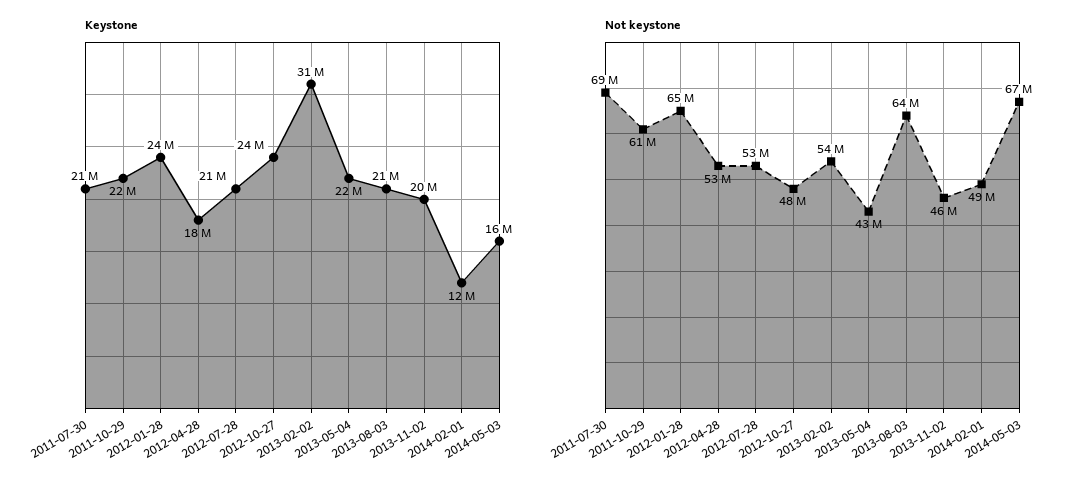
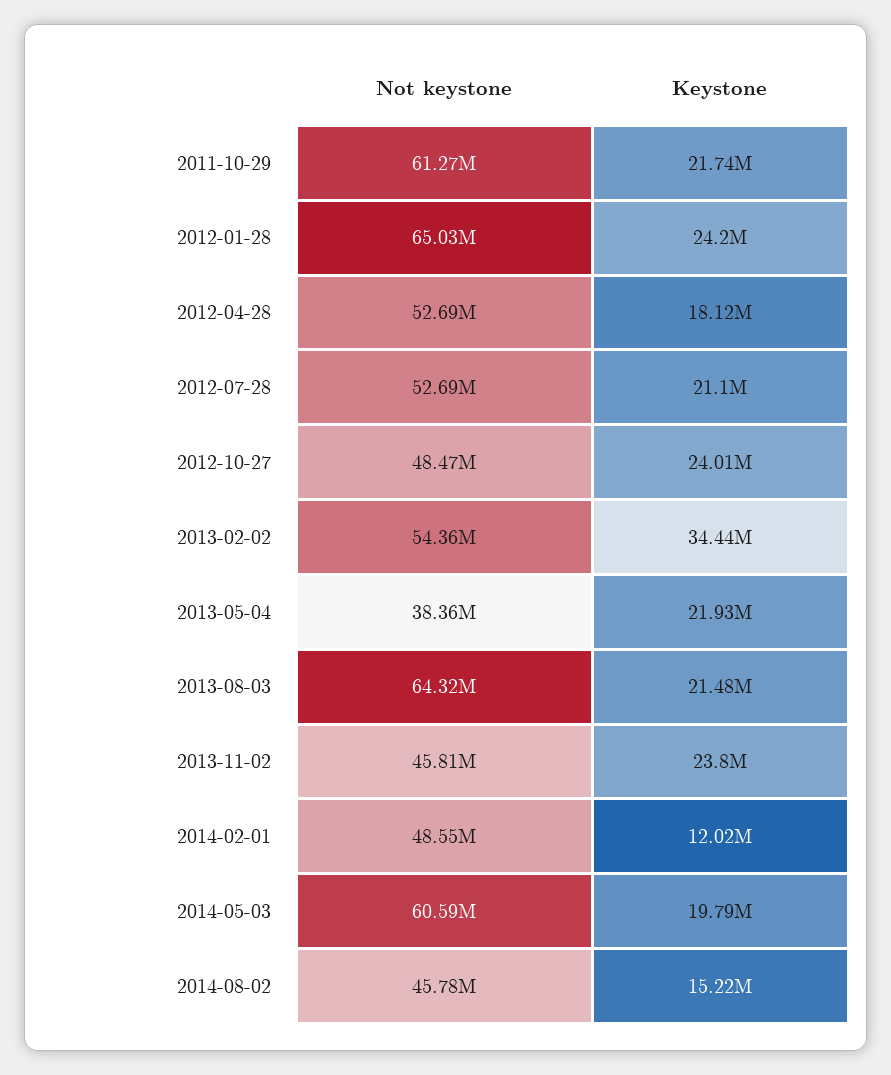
Keystone, 2011-07-30: 21000000 -> none
Keystone, 2013-02-02: 31000000 -> 34440000
Keystone, 2013-11-02: 20000000 -> 23800000
Keystone, 2014-05-03: 16000000 -> 19790000
Not keystone, 2011-07-30: 69000000 -> none
Not keystone, 2013-05-04: 43000000 -> 38360000
Not keystone, 2014-05-03: 67000000 -> 60590000
Not keystone, 2014-08-02: none -> 45780000
Keystone, 2014-08-02: none -> 15220000

